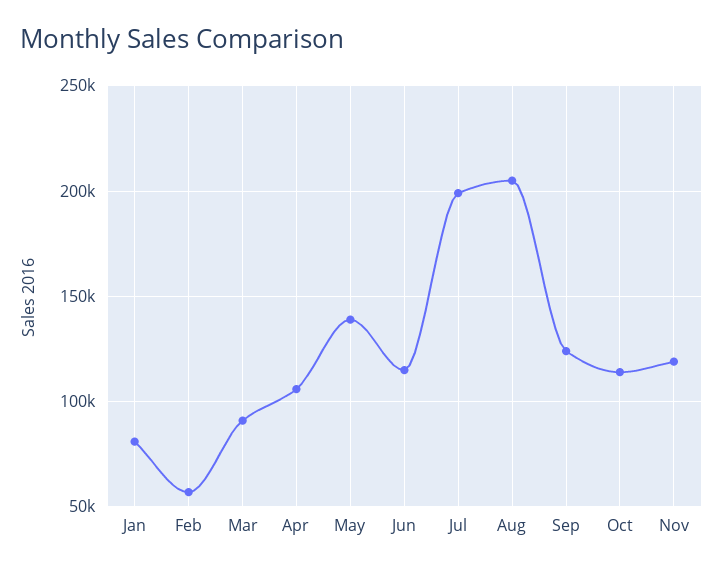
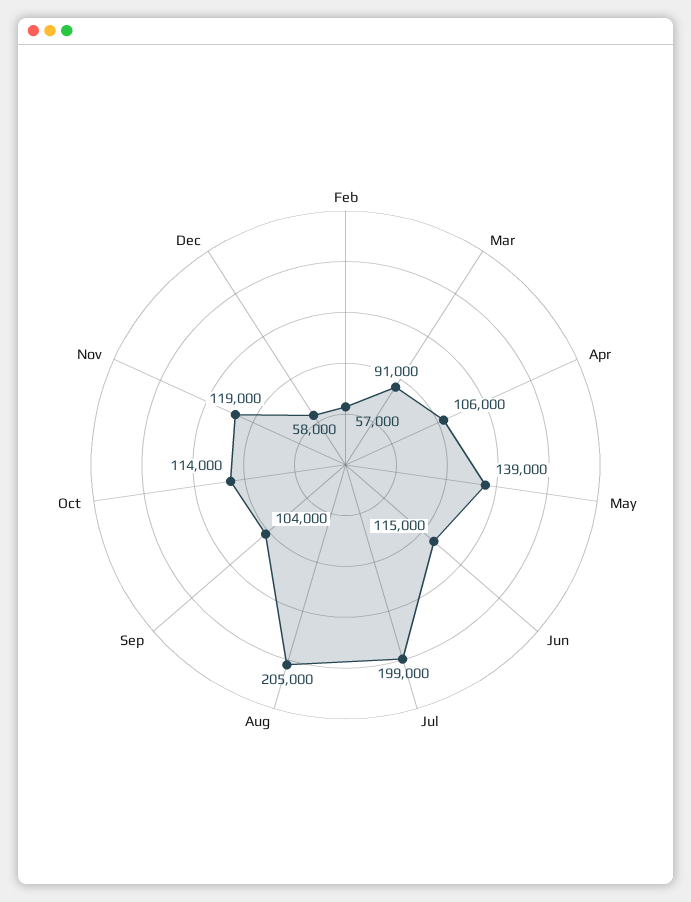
Jan: 80000 -> none
Sep: 125000 -> 104000
Dec: none -> 58000

